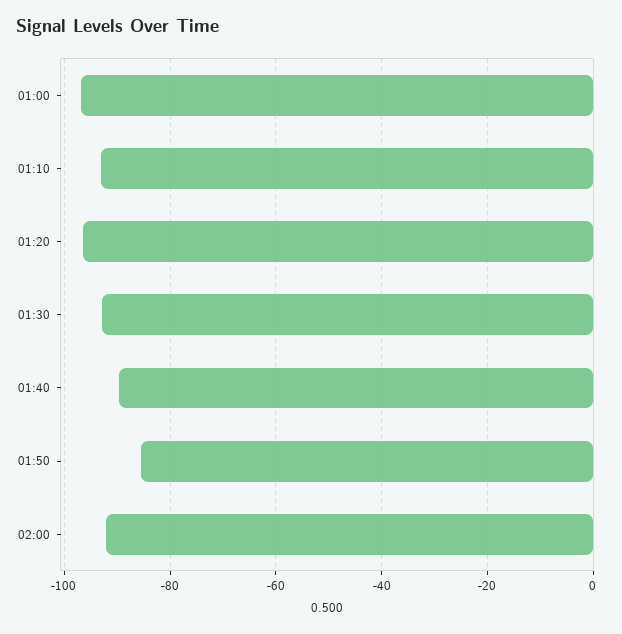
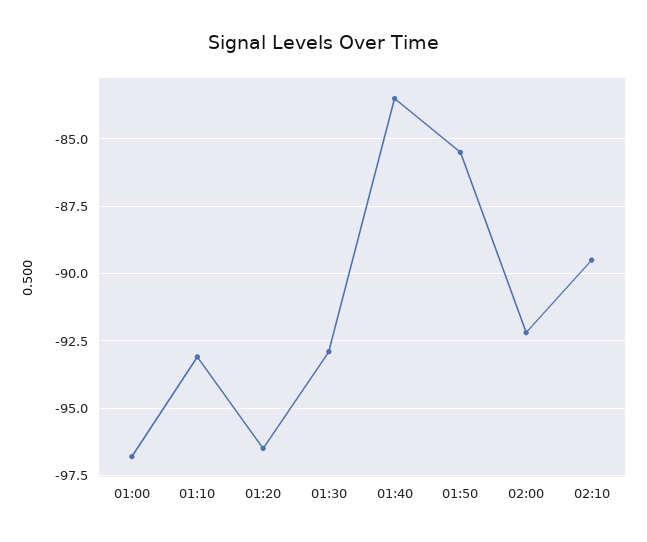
01:40: -90 -> -83.5
02:10: none -> -89.5

